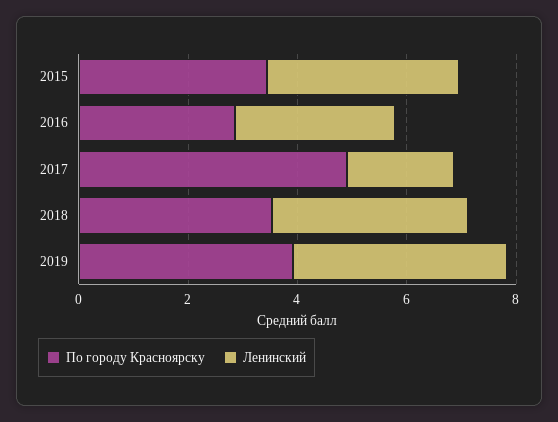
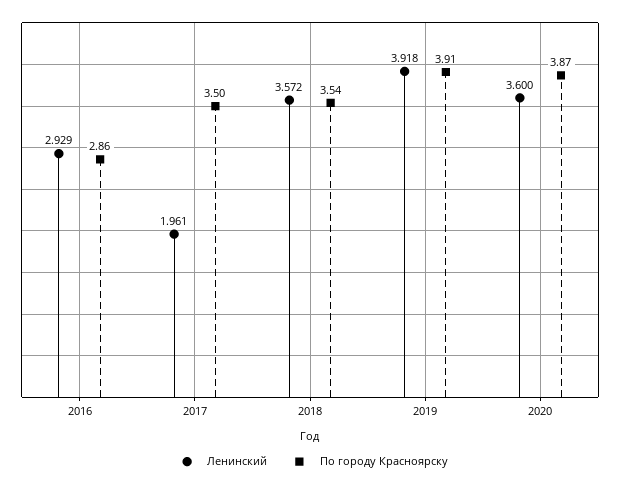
По городу Красноярску, 2015: 3.5 -> none
Ленинский, 2015: 3.5 -> none
По городу Красноярску, 2017: 5 -> 3.5
Ленинский, 2020: none -> 3.6
По городу Красноярску, 2020: none -> 3.87

